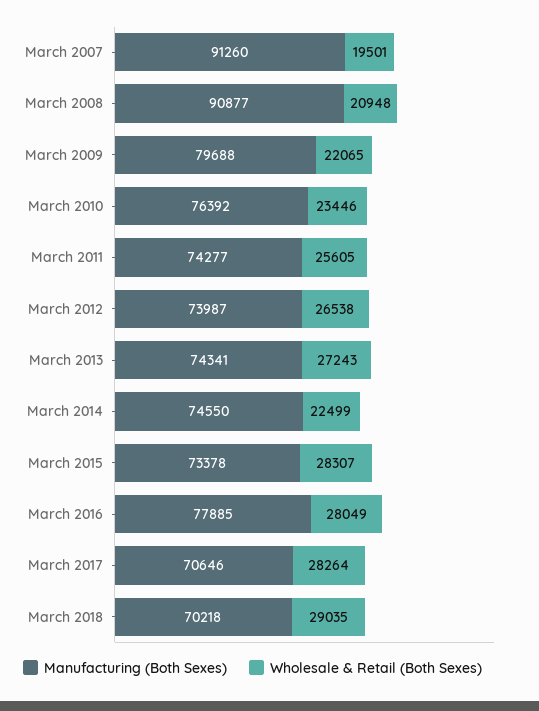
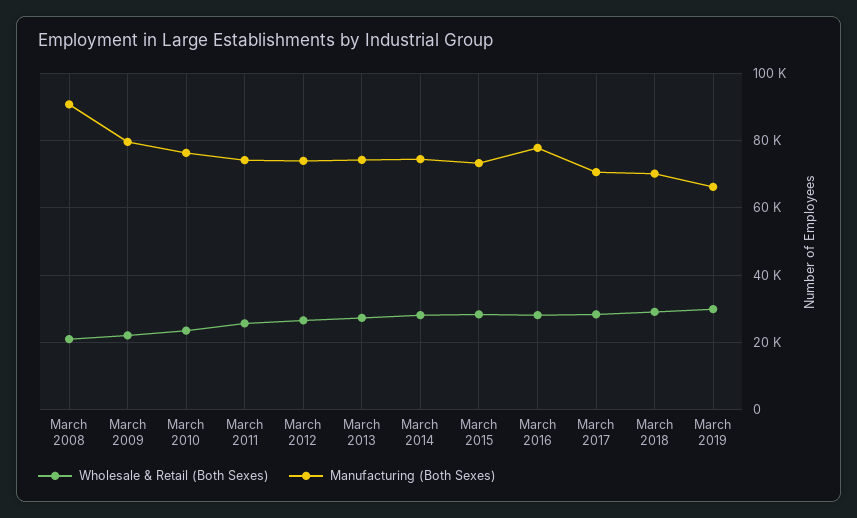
Manufacturing (Both Sexes), March 2007: 91260 -> none
Wholesale & Retail (Both Sexes), March 2007: 19501 -> none
Wholesale & Retail (Both Sexes), March 2014: 22499 -> 28000
Wholesale & Retail (Both Sexes), March 2019: none -> 30000
Manufacturing (Both Sexes), March 2019: none -> 66000

